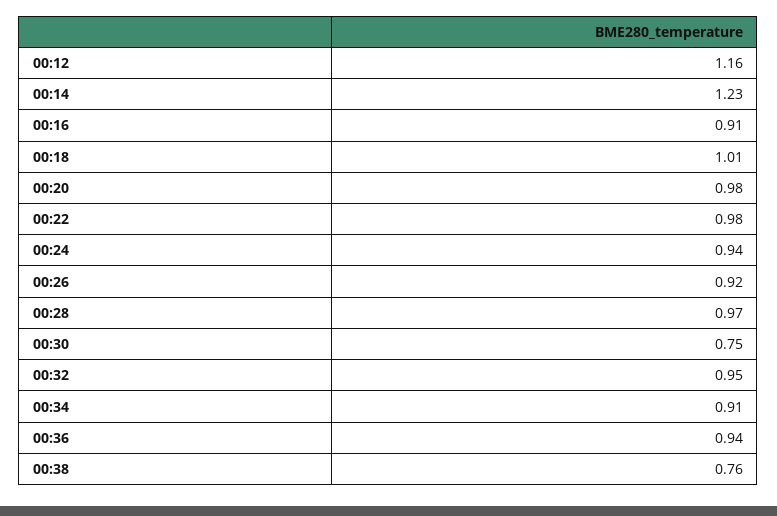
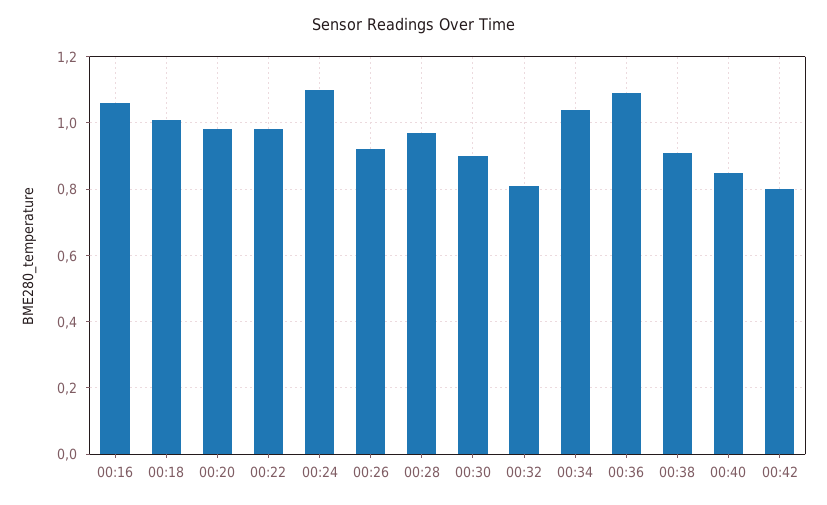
00:12: 1.16 -> none
00:14: 1.23 -> none
00:16: 0.91 -> 1.05
00:24: 0.94 -> 1.1
00:30: 0.75 -> 0.9
00:32: 0.95 -> 0.8
00:34: 0.91 -> 1.05
00:36: 0.94 -> 1.1
00:38: 0.76 -> 0.9
00:40: none -> 0.85
00:42: none -> 0.8

